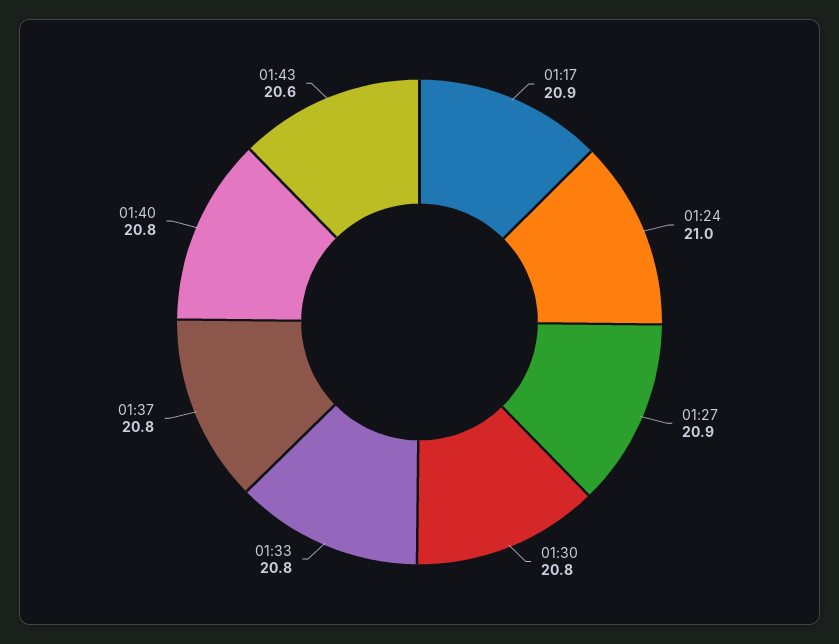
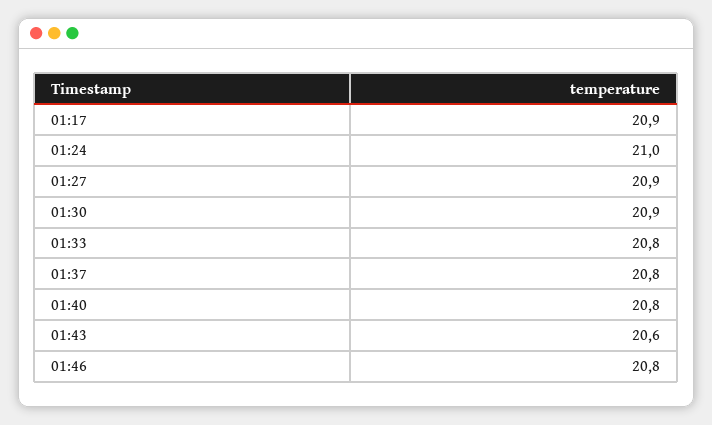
01:30: 20.8 -> 20.9
01:46: none -> 20.8

